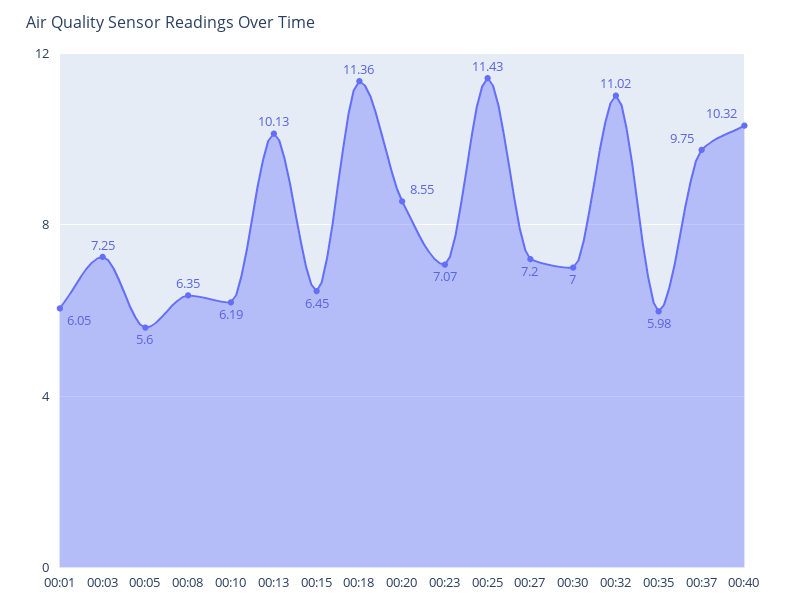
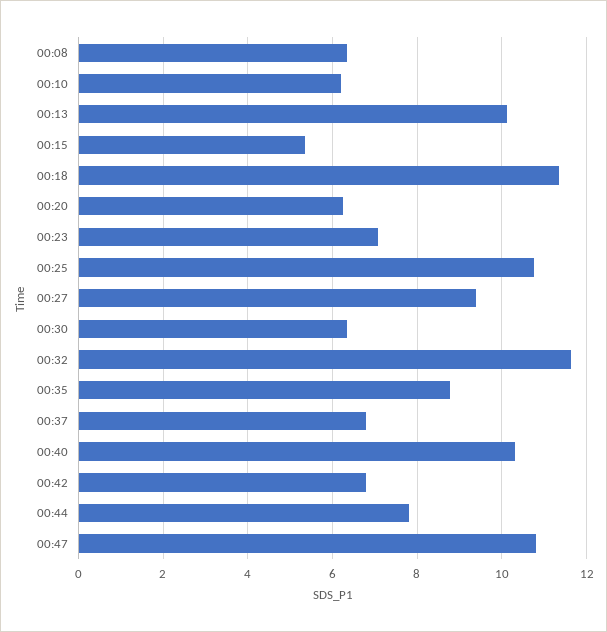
00:01: 6.05 -> none
00:03: 7.25 -> none
00:05: 5.6 -> none
00:15: 6.45 -> 5.4
00:20: 8.55 -> 6.2
00:25: 11.43 -> 10.8
00:27: 7.2 -> 9.4
00:30: 7 -> 6.4
00:32: 11.02 -> 11.6
00:35: 5.98 -> 8.8
00:37: 9.75 -> 6.8
00:42: none -> 6.8
00:44: none -> 7.8
00:47: none -> 10.8

